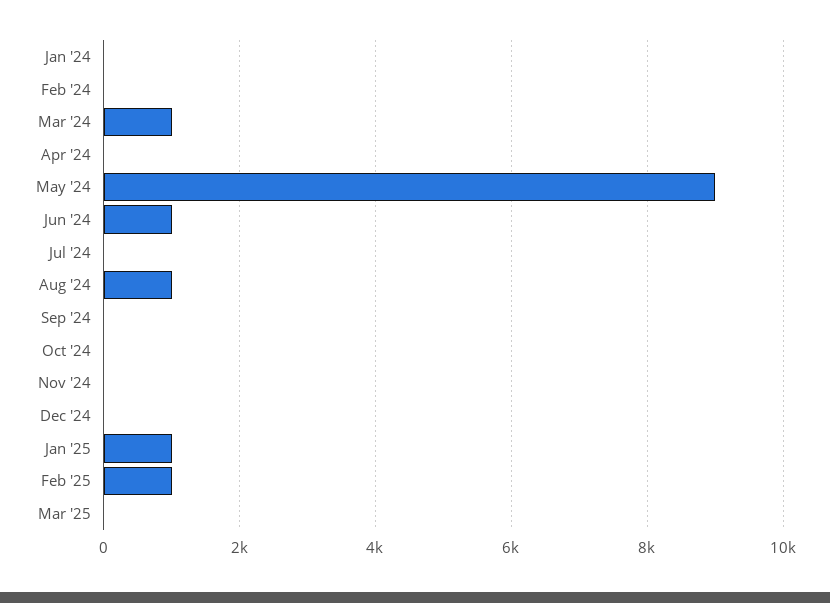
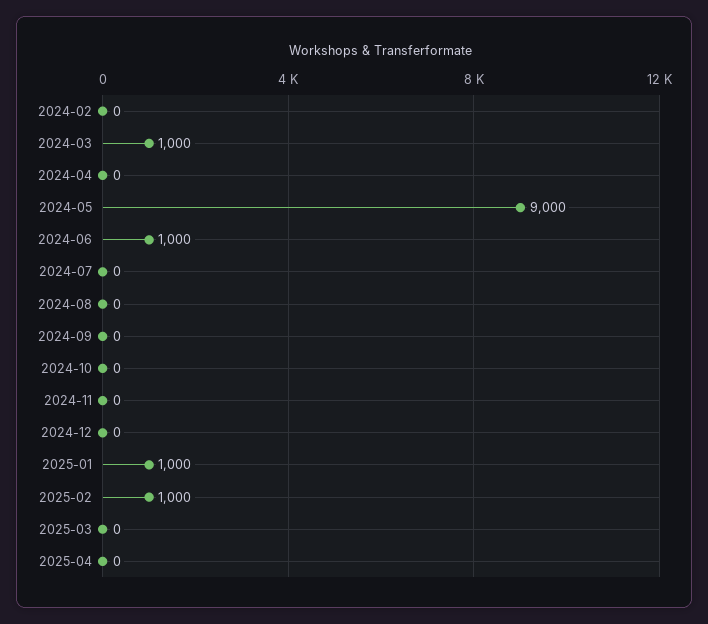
Jan '24: 0 -> none
Aug '24: 1000 -> 0
2025-04: none -> 0

